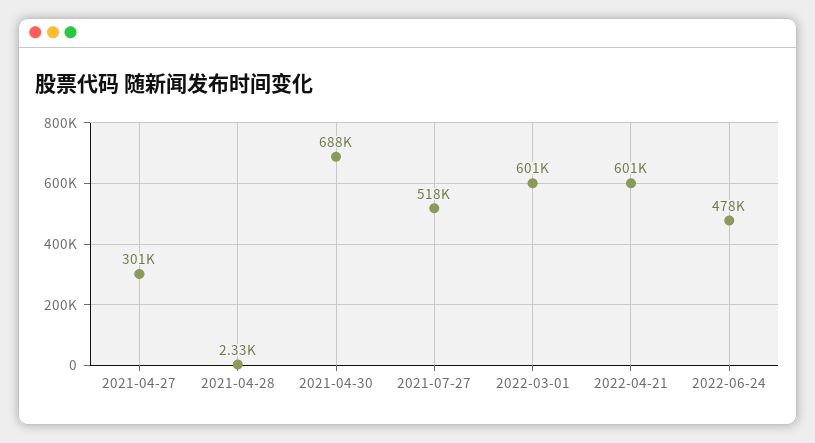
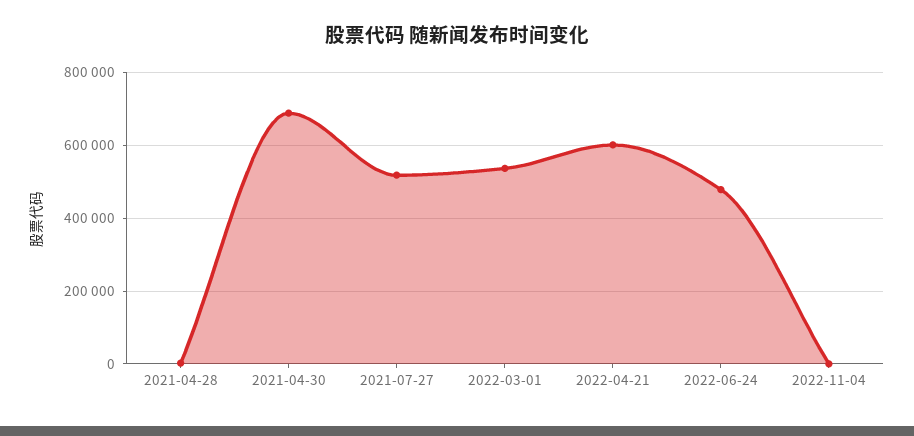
2021-04-27: 301000 -> none
2022-03-01: 601000 -> 540000
2022-11-04: none -> 0

